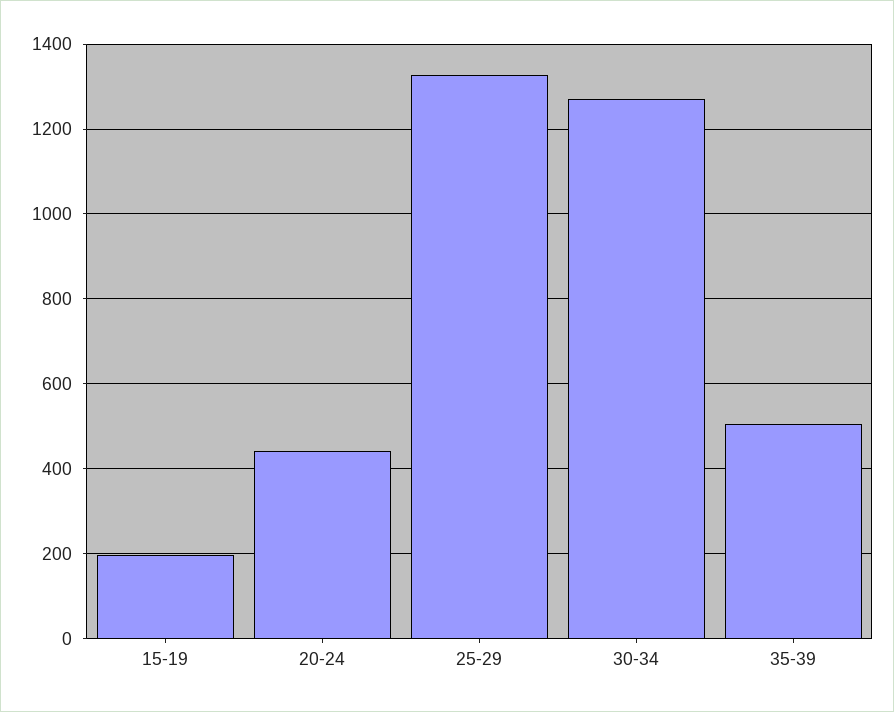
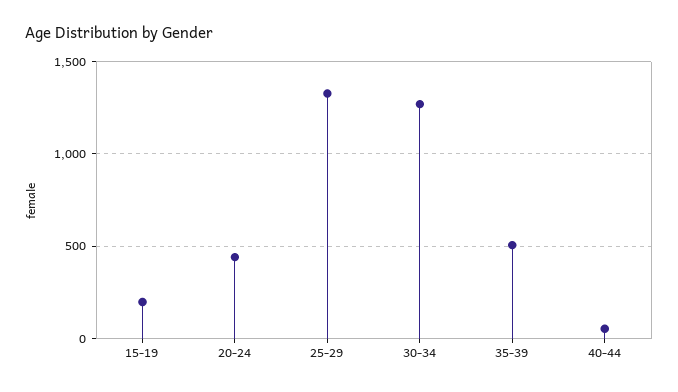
40-44: none -> 50

